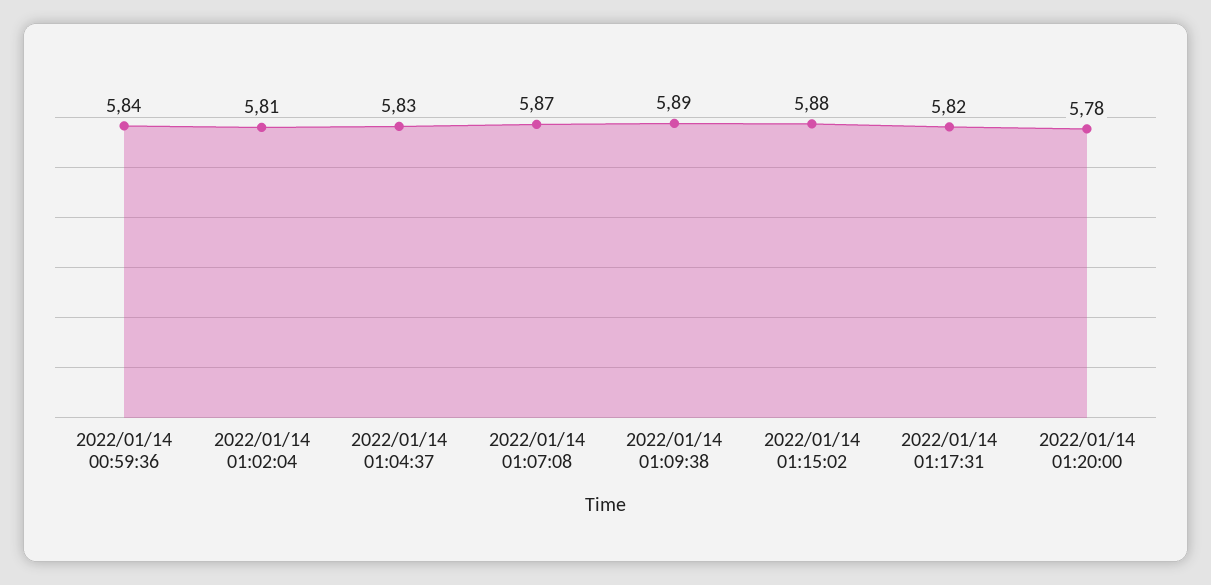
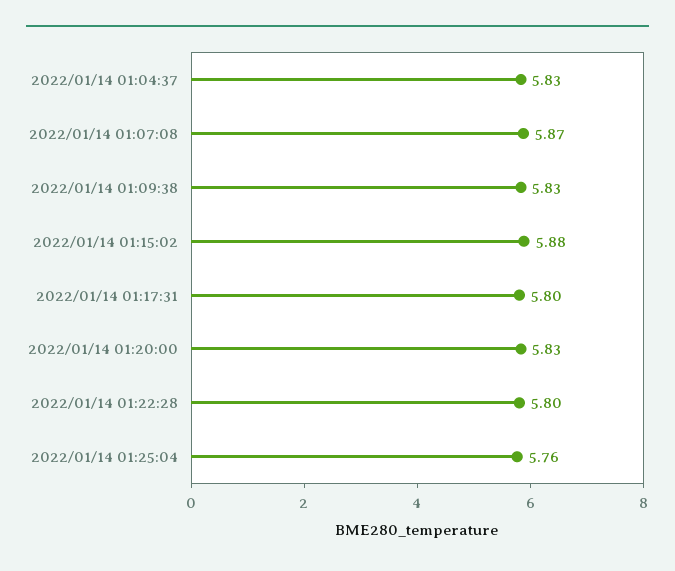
2022/01/14 00:59:36: 5.84 -> none
2022/01/14 01:02:04: 5.81 -> none
2022/01/14 01:09:38: 5.89 -> 5.83
2022/01/14 01:17:31: 5.82 -> 5.8
2022/01/14 01:20:00: 5.78 -> 5.83
2022/01/14 01:22:28: none -> 5.8
2022/01/14 01:25:04: none -> 5.76

